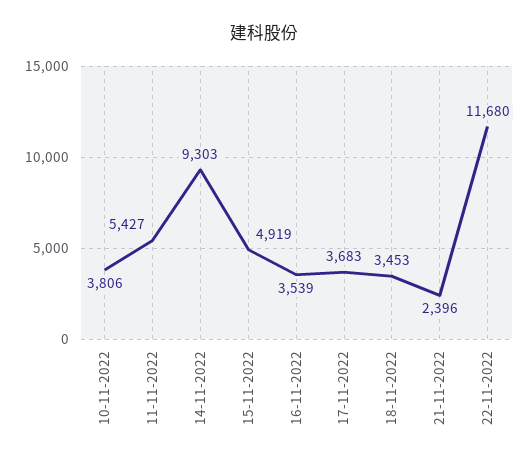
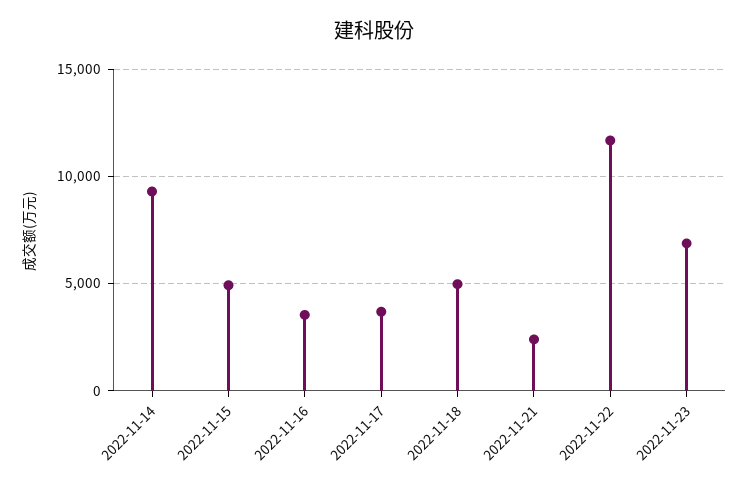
10-11-2022: 3806 -> none
11-11-2022: 5427 -> none
18-11-2022: 3453 -> 5000
2022-11-23: none -> 7000

